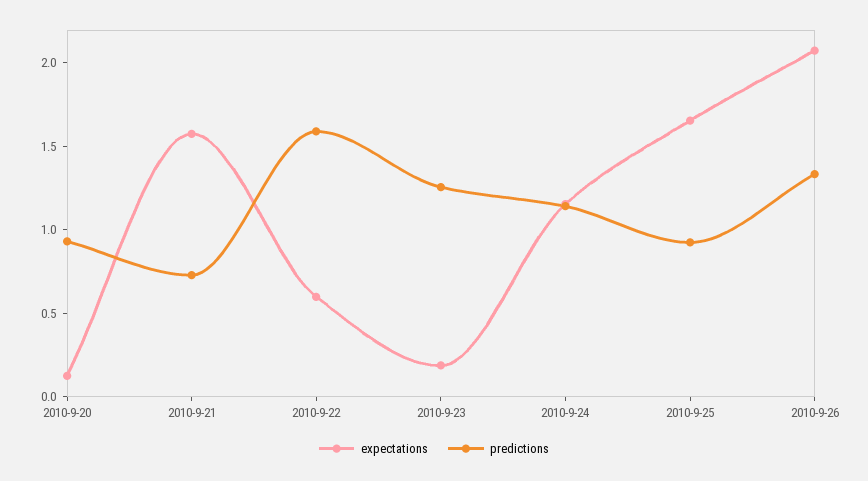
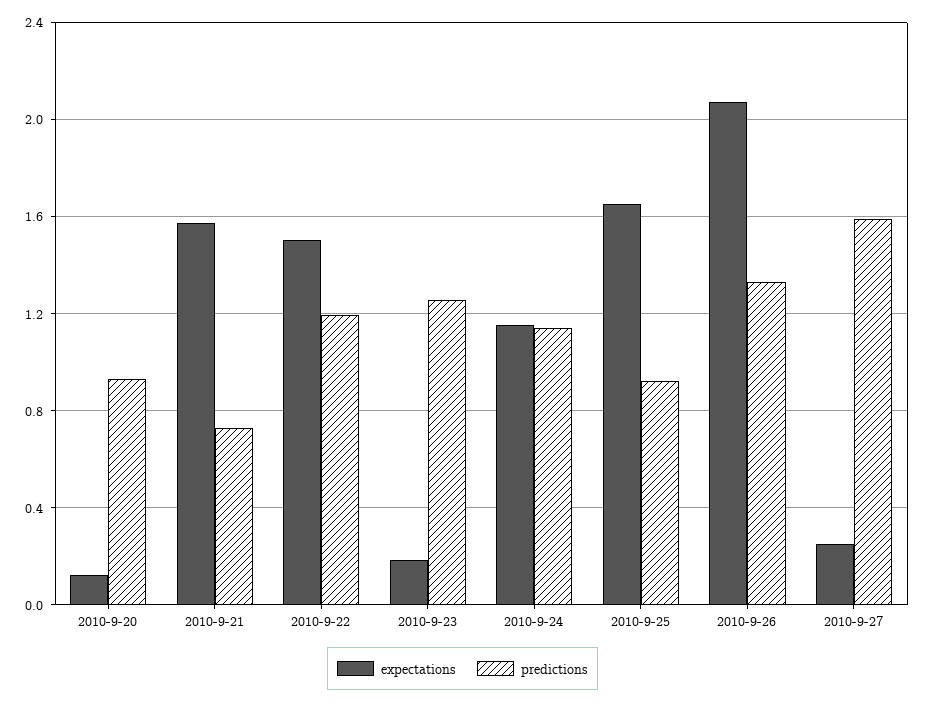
expectations, 2010-9-22: 0.6 -> 1.5
predictions, 2010-9-22: 1.6 -> 1.2
expectations, 2010-9-27: none -> 0.25
predictions, 2010-9-27: none -> 1.6

